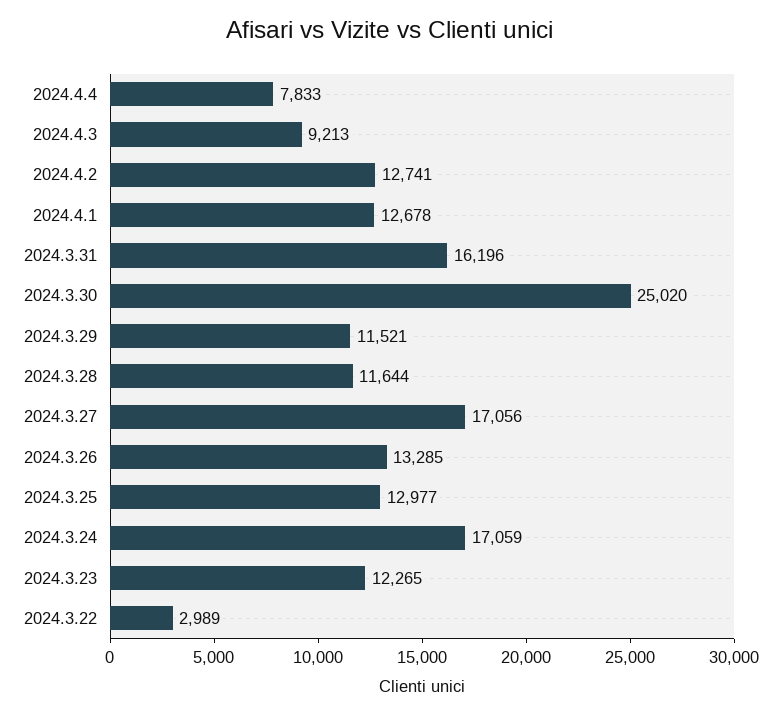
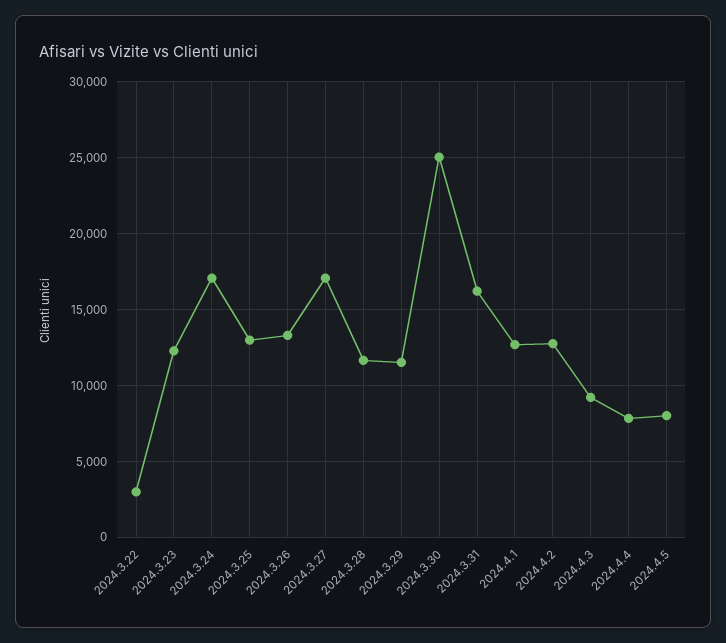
2024.4.5: none -> 8000

